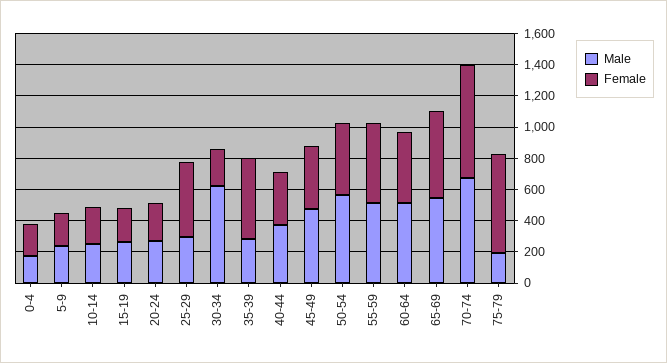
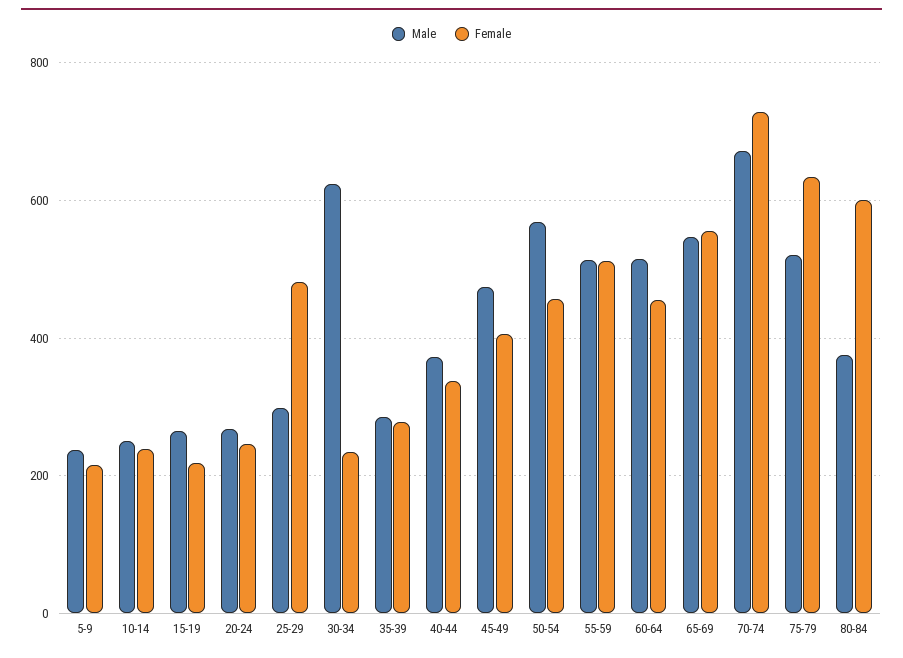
Male, 0-4: 200 -> none
Female, 0-4: 200 -> none
Female, 35-39: 500 -> 280
Male, 75-79: 200 -> 520
Male, 80-84: none -> 380
Female, 80-84: none -> 600

